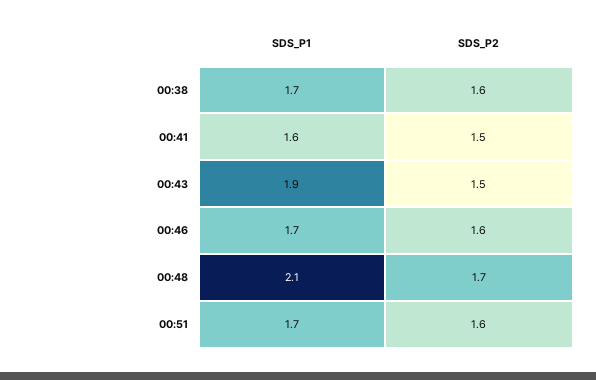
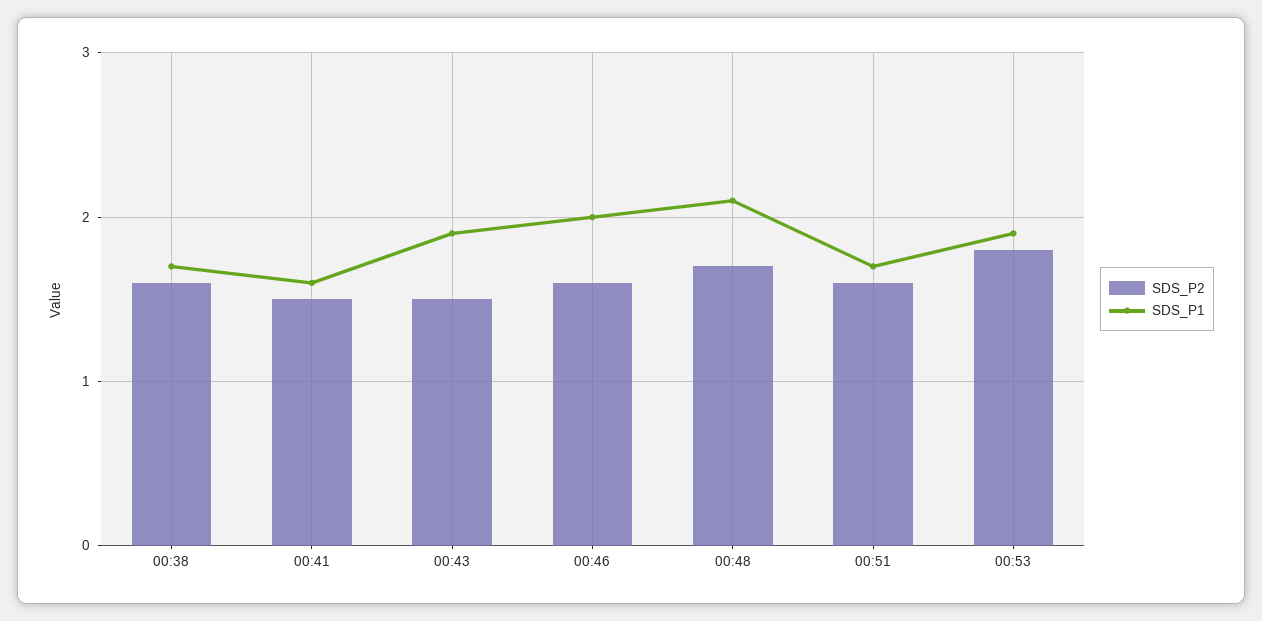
SDS_P1, 00:46: 1.7 -> 2
SDS_P2, 00:53: none -> 1.8
SDS_P1, 00:53: none -> 1.9

